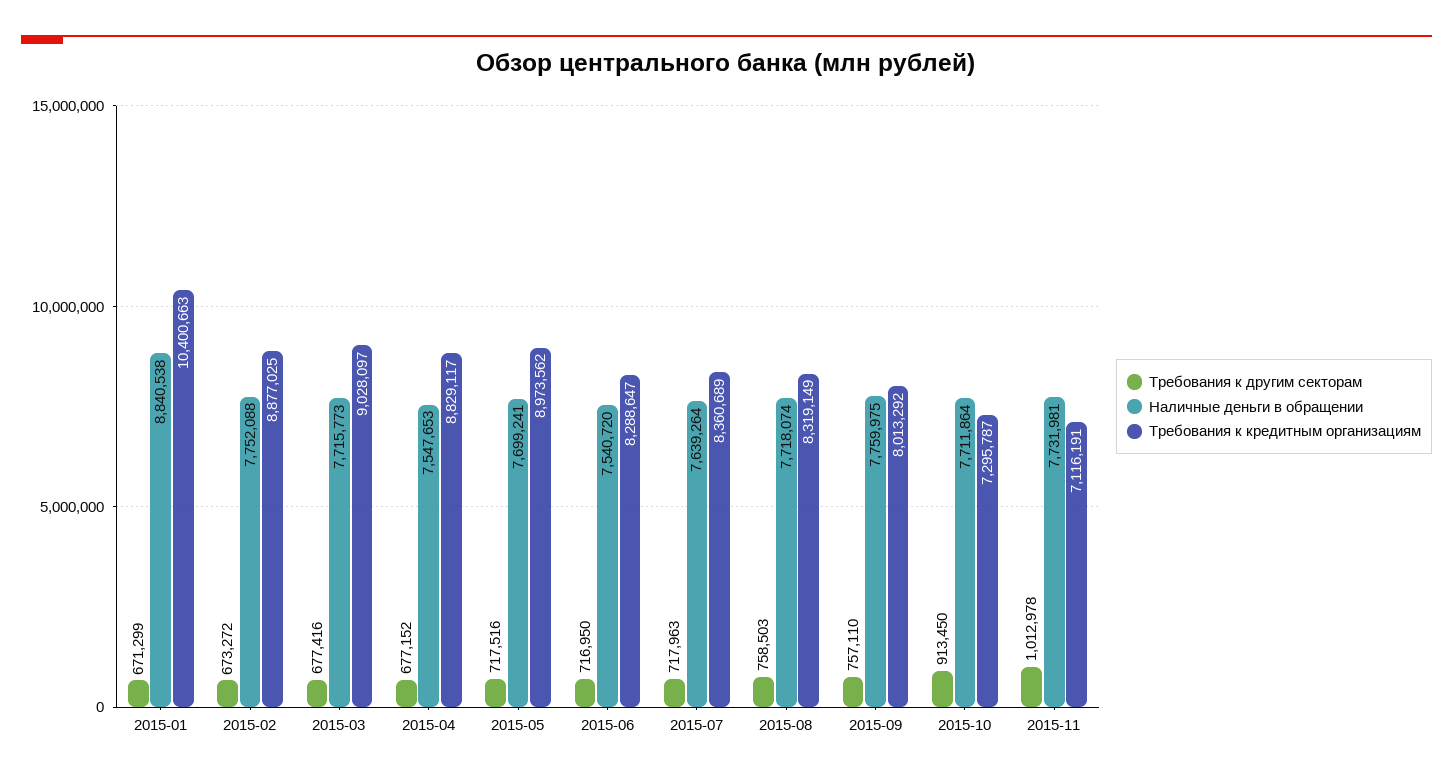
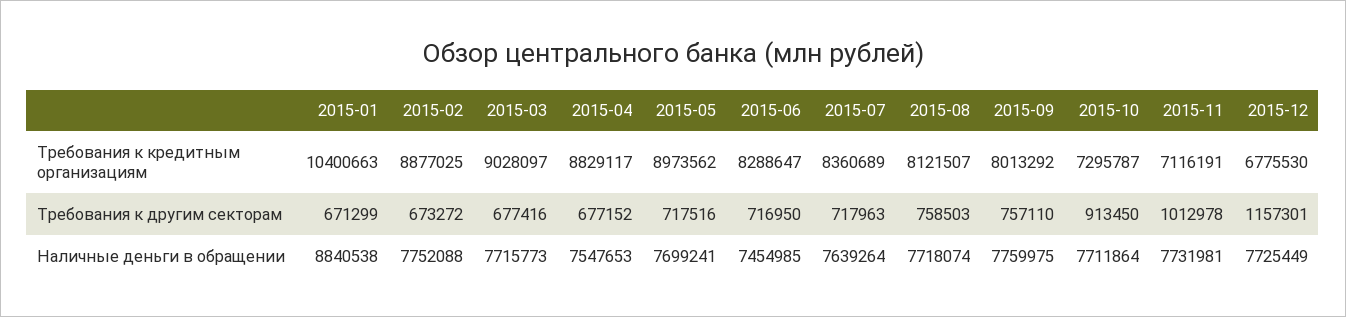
Наличные деньги в обращении, 2015-06: 7540720 -> 7454985
Требования к кредитным организациям, 2015-08: 8319149 -> 8121507
Требования к кредитным организациям, 2015-12: none -> 6775530
Требования к другим секторам, 2015-12: none -> 1157301
Наличные деньги в обращении, 2015-12: none -> 7725449

